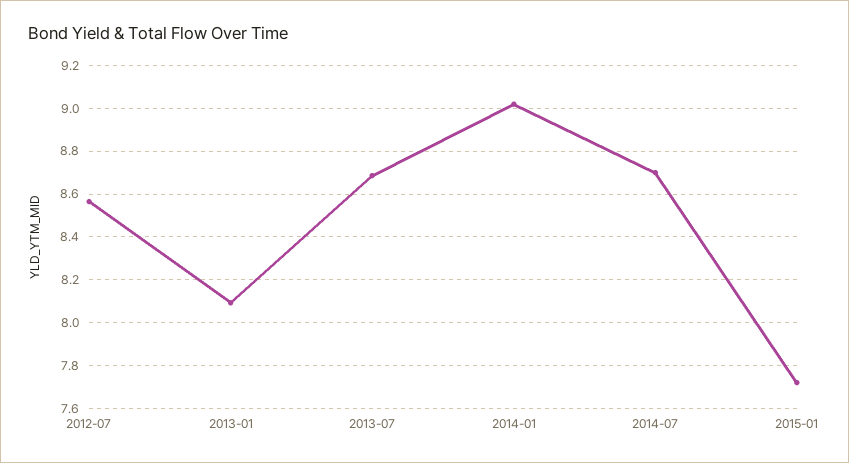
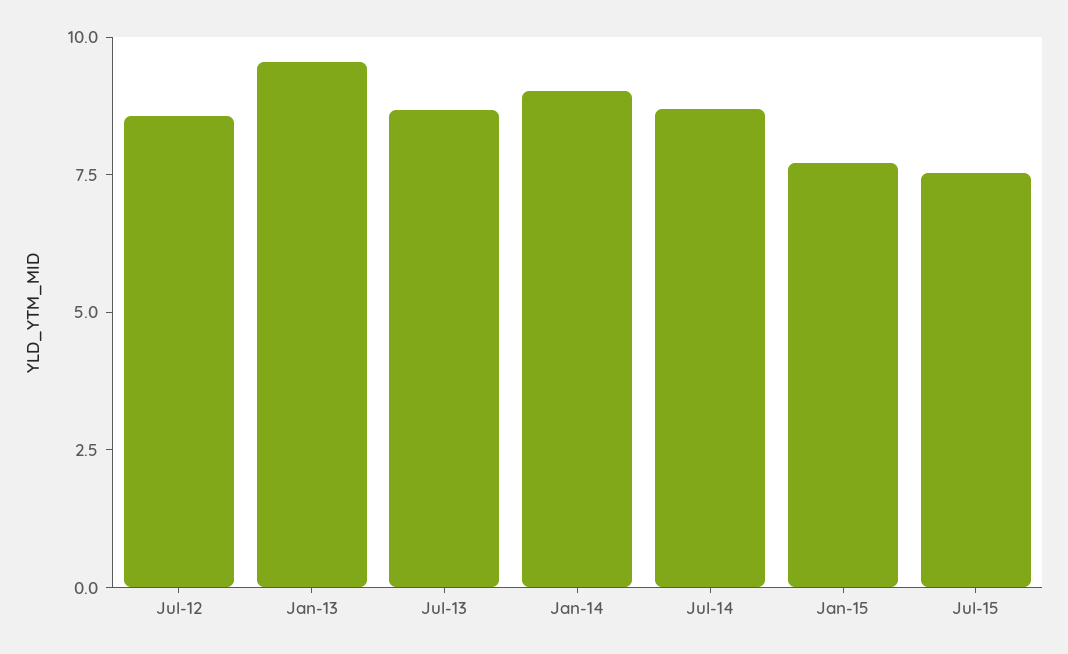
2013-01: 8.1 -> 9.5
Jul-15: none -> 7.5

